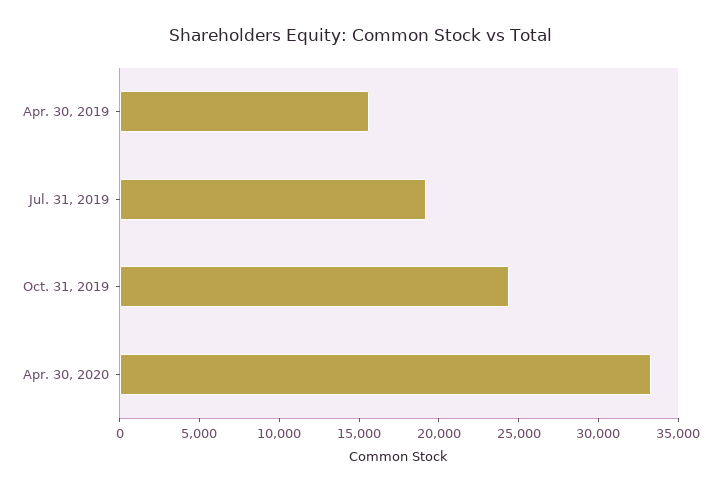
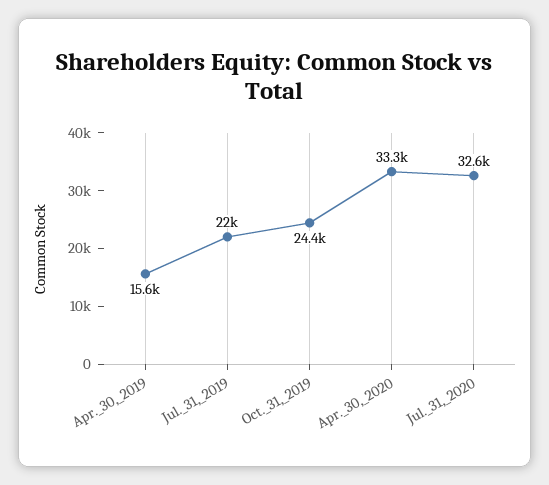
Jul. 31, 2019: 19000 -> 22000
Jul._31,_2020: none -> 32600

